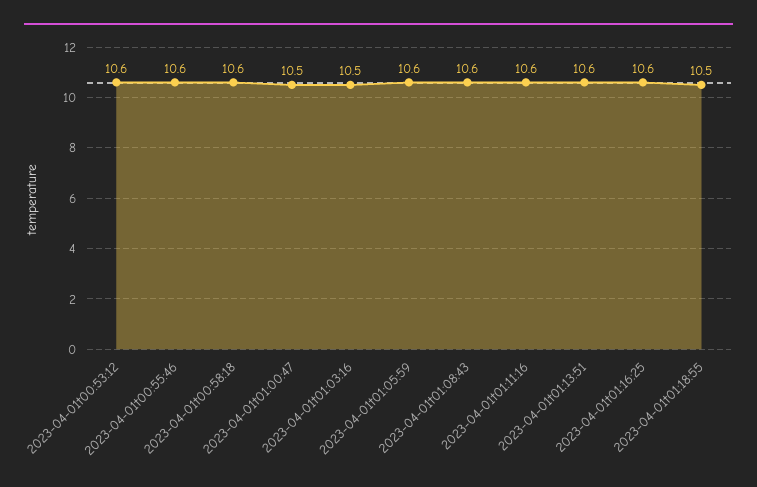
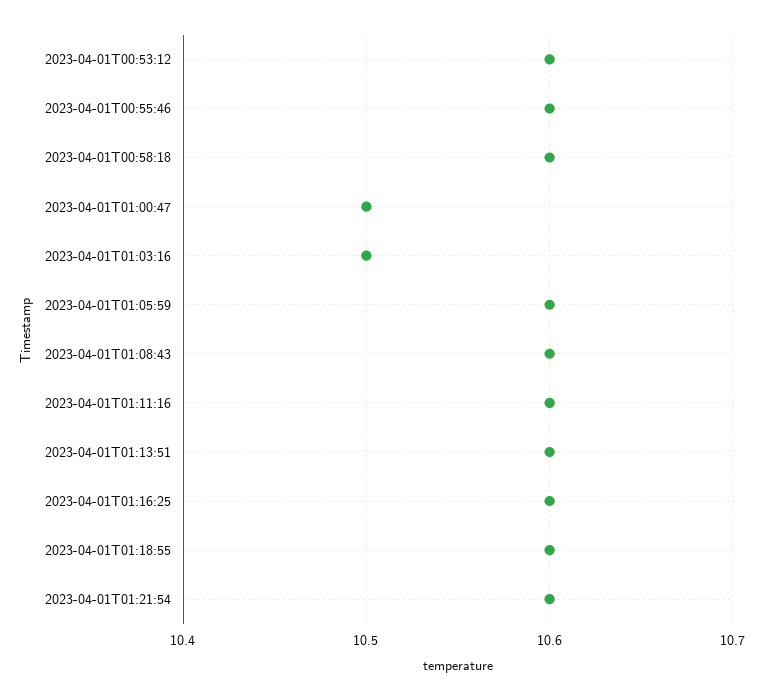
2023-04-01t01:18:55: 10.5 -> 10.6
2023-04-01T01:21:54: none -> 10.6

